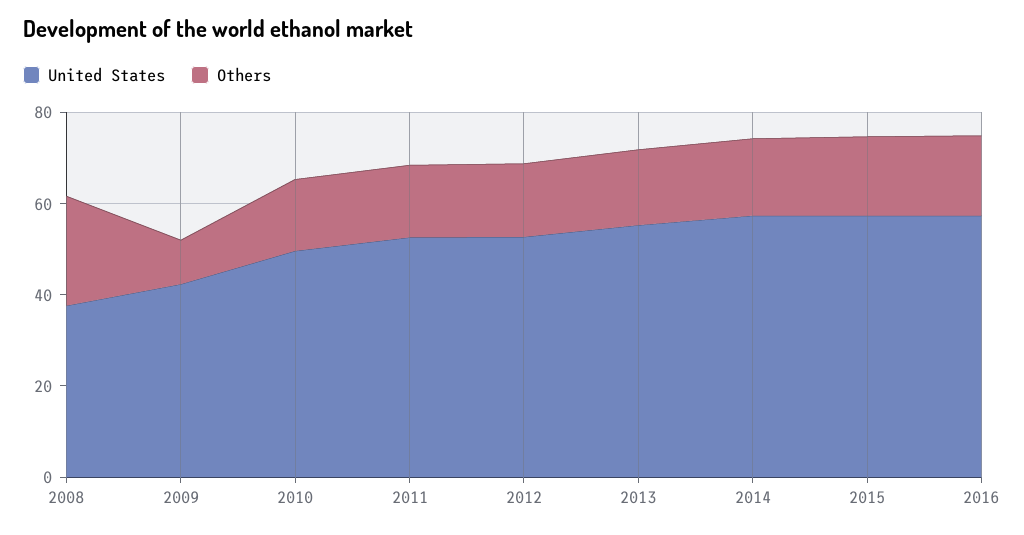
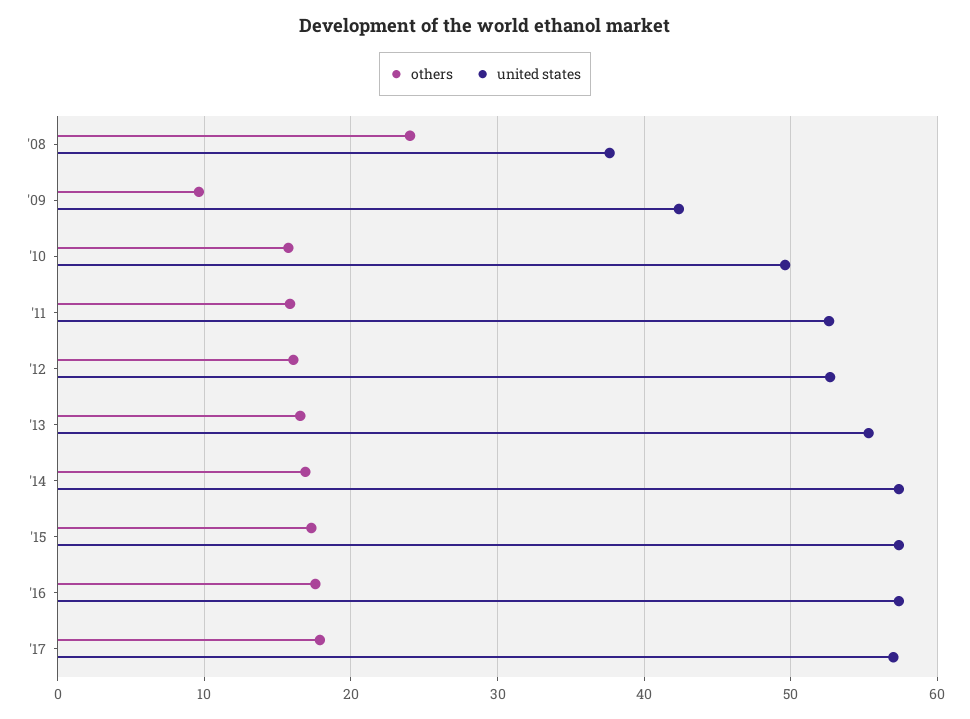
Others, '17: none -> 18
United States, '17: none -> 57

